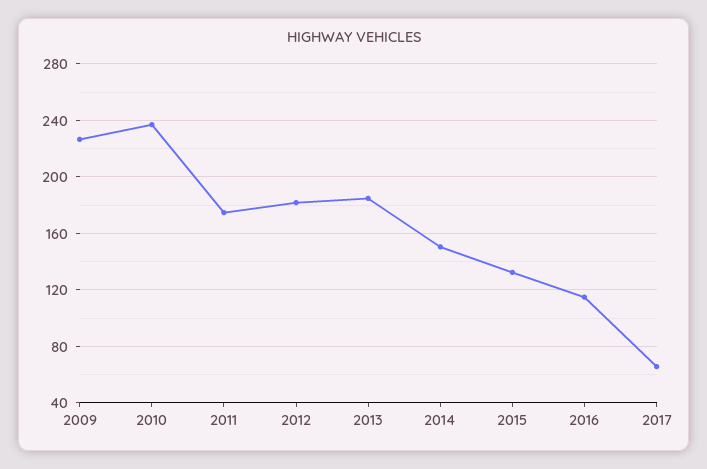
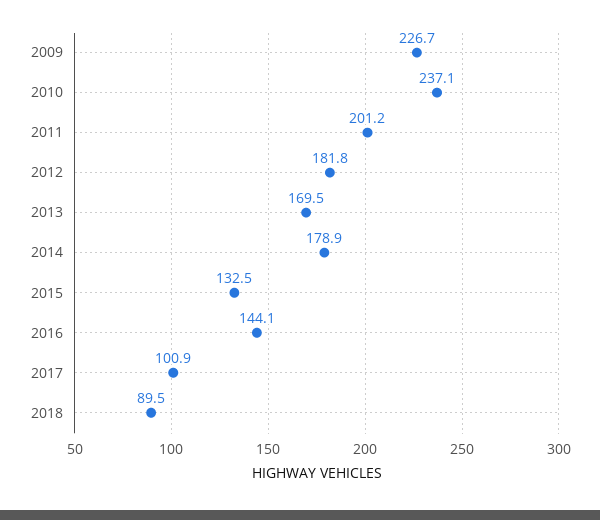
2011: 175 -> 201.2
2013: 185 -> 169.5
2014: 150 -> 178.9
2016: 115 -> 144.1
2017: 65 -> 100.9
2018: none -> 89.5

